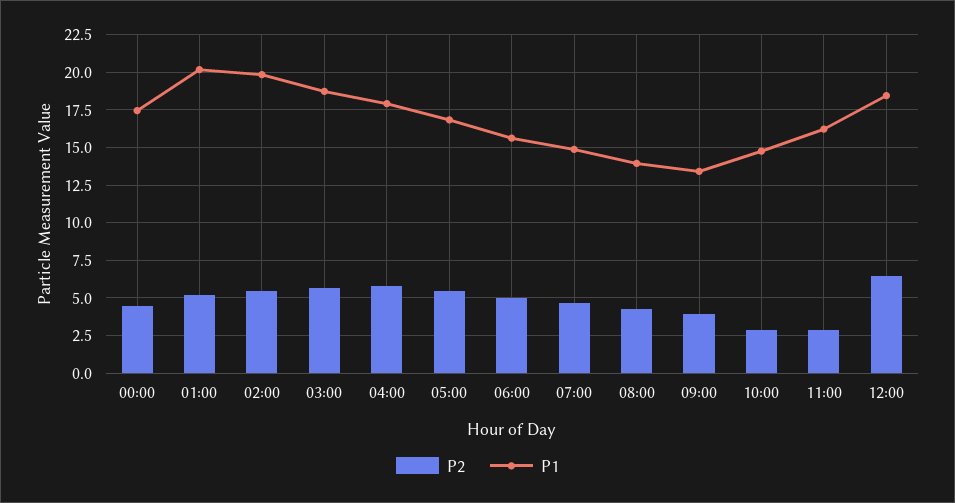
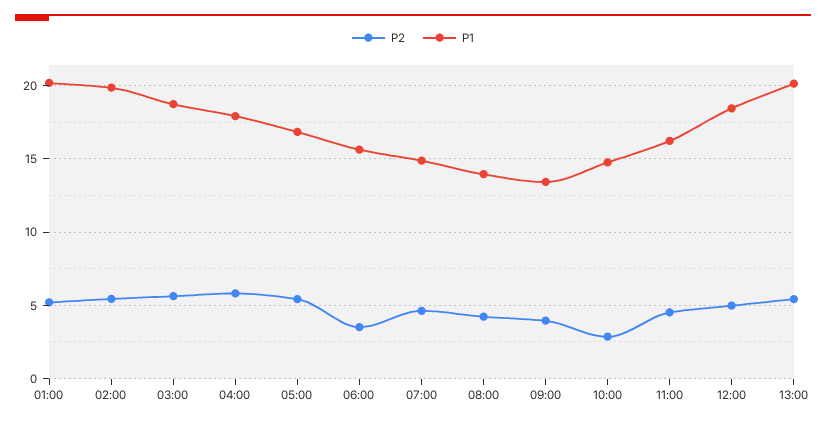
P2, 00:00: 4.5 -> none
P1, 00:00: 17.5 -> none
P2, 06:00: 5 -> 3.5
P2, 11:00: 3 -> 4.5
P2, 12:00: 6.5 -> 5
P2, 13:00: none -> 5.5
P1, 13:00: none -> 20

